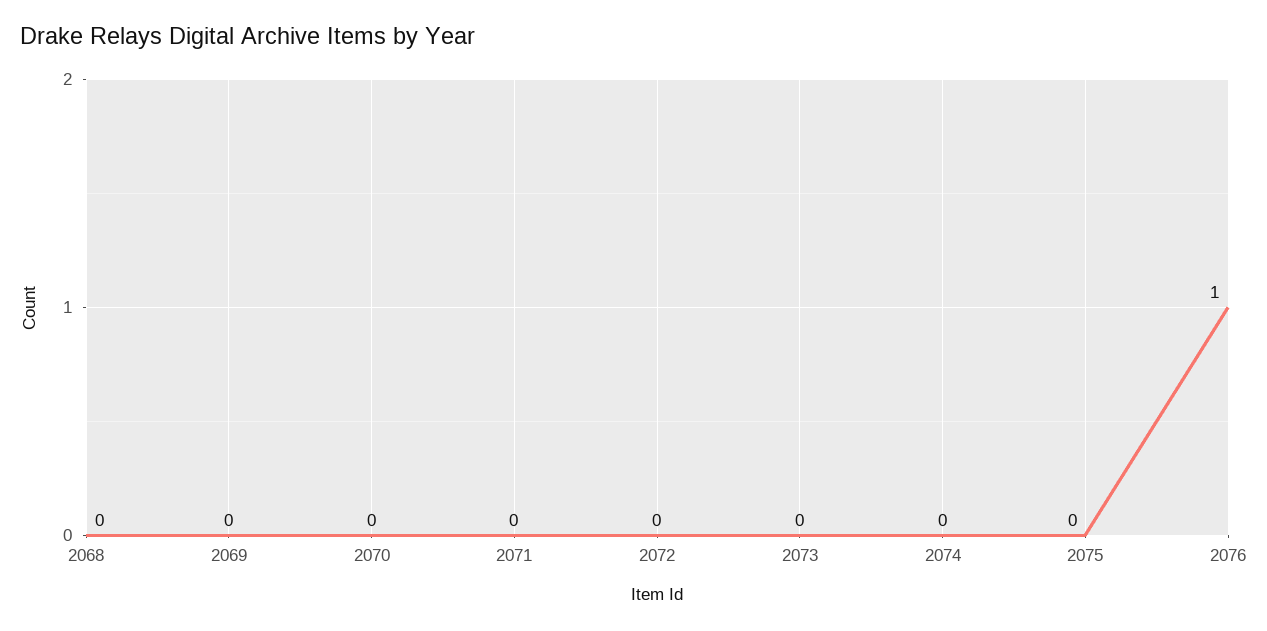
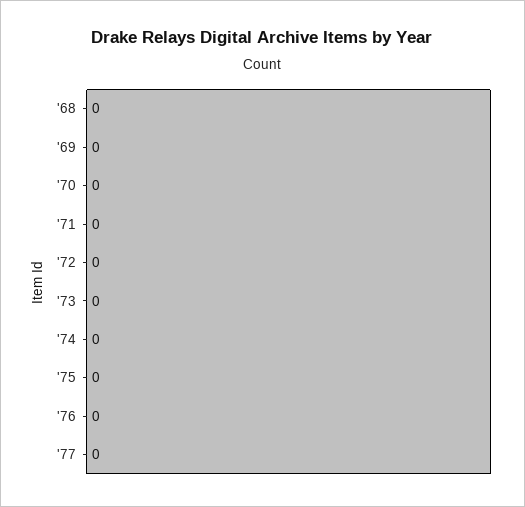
2076: 1 -> 0
'77: none -> 0

